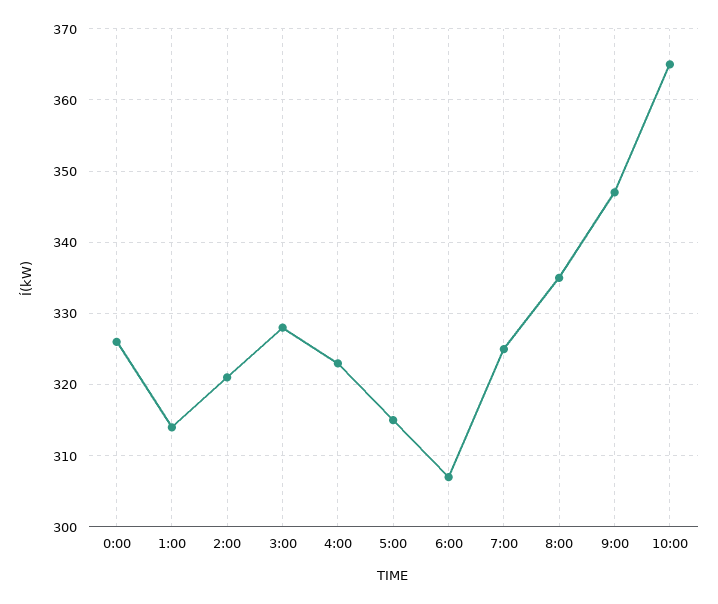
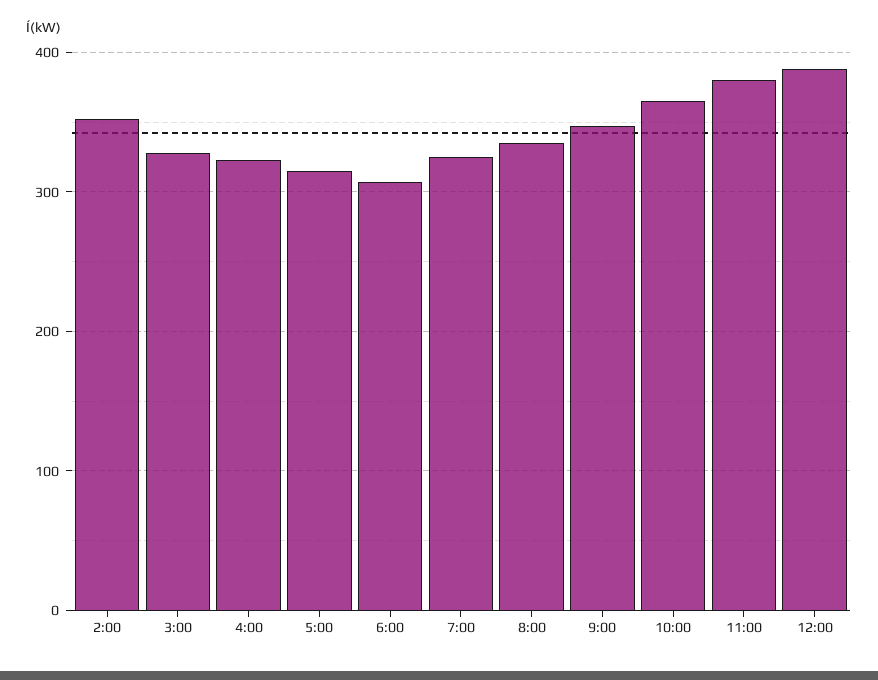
0:00: 326 -> none
1:00: 314 -> none
2:00: 321 -> 350
11:00: none -> 380
12:00: none -> 390

